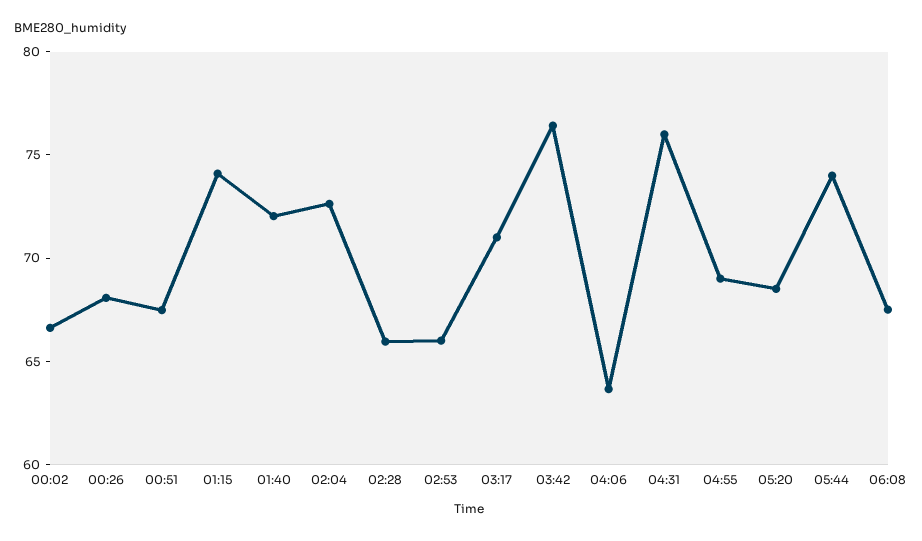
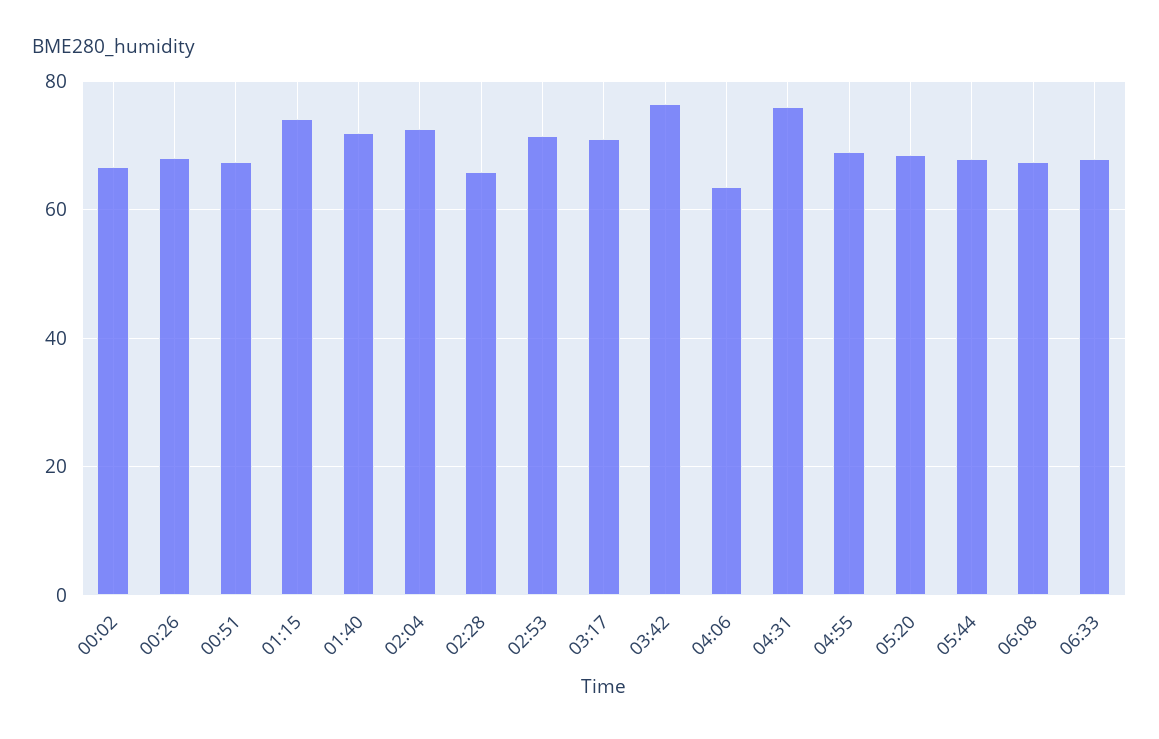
02:53: 66 -> 72
05:44: 74 -> 68
06:33: none -> 68

